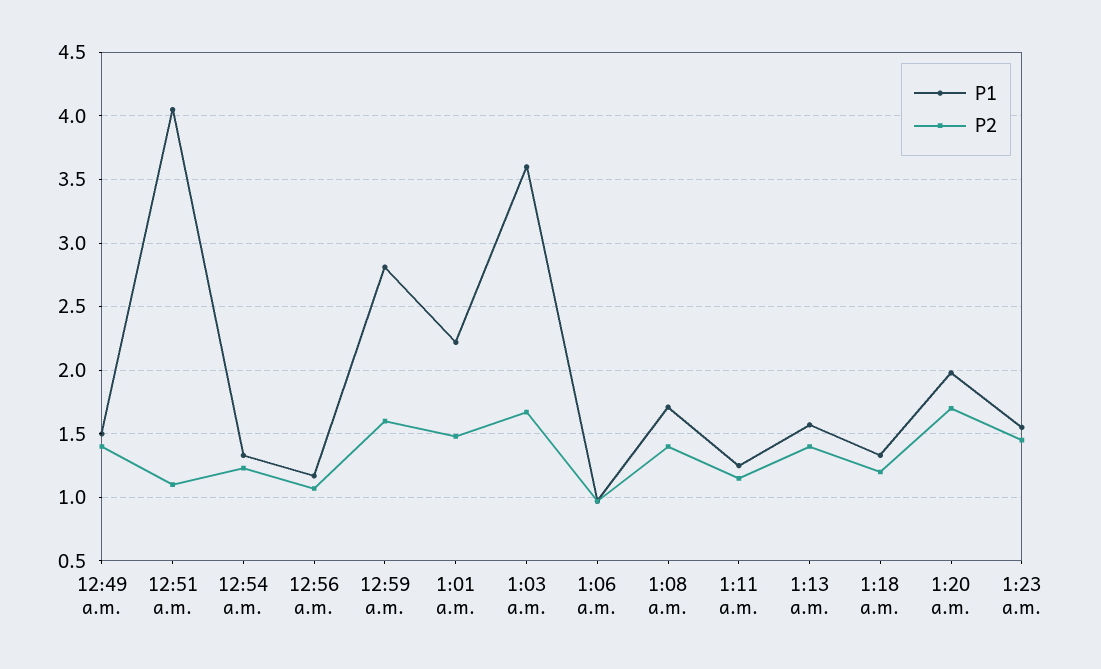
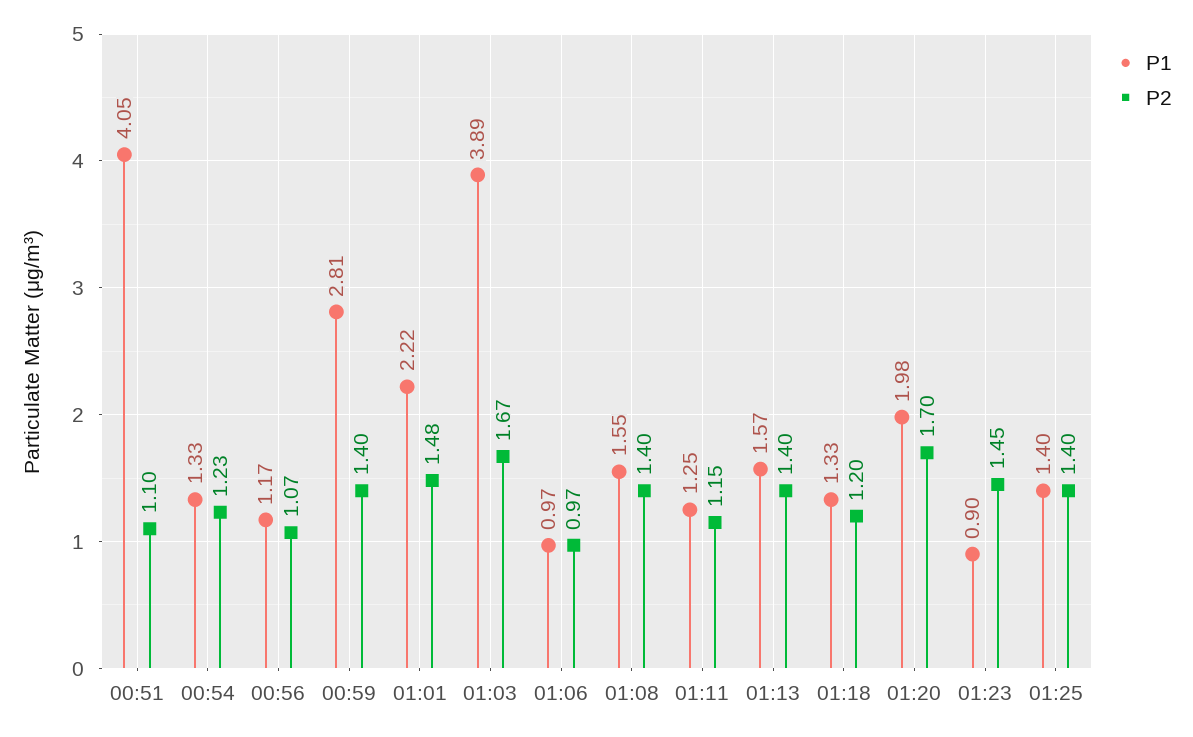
P1, 12:49 a.m.: 1.5 -> none
P2, 12:49 a.m.: 1.4 -> none
P2, 12:59 a.m.: 1.6 -> 1.4
P1, 1:03 a.m.: 3.6 -> 3.89
P1, 1:08 a.m.: 1.7 -> 1.55
P1, 1:23 a.m.: 1.55 -> 0.9
P1, 01:25: none -> 1.4
P2, 01:25: none -> 1.4

